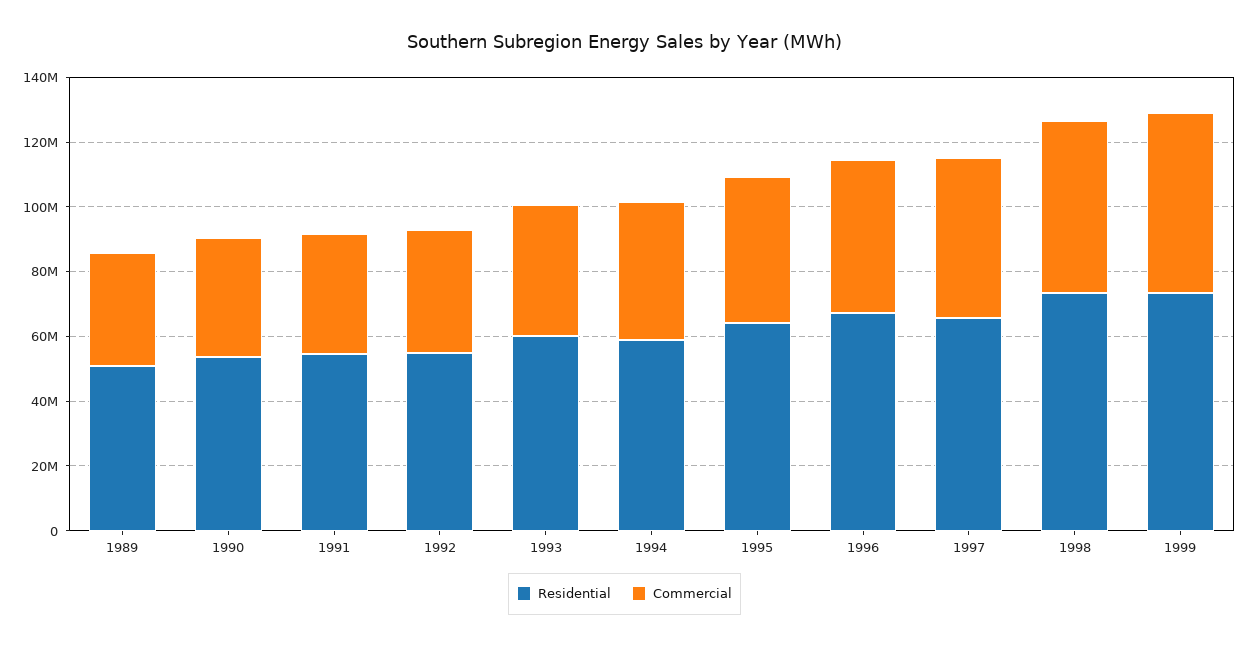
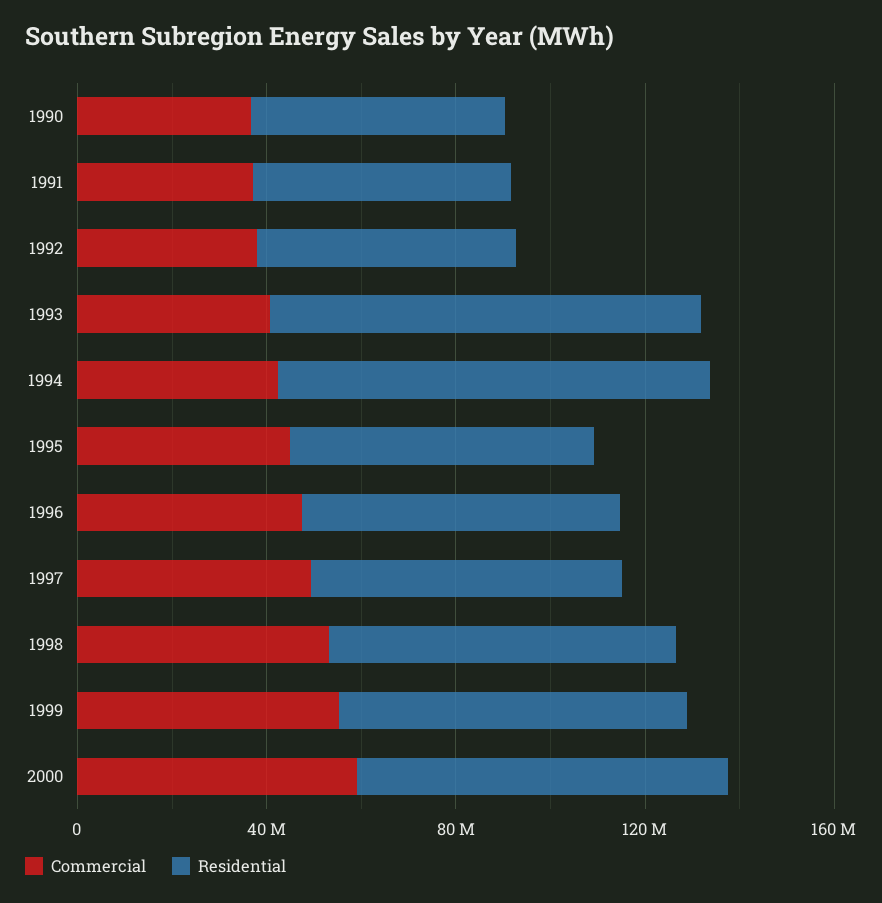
Residential, 1989: 50000000 -> none
Commercial, 1989: 35000000 -> none
Residential, 1993: 60000000 -> 90000000
Residential, 1994: 60000000 -> 90000000
Commercial, 2000: none -> 60000000
Residential, 2000: none -> 80000000

